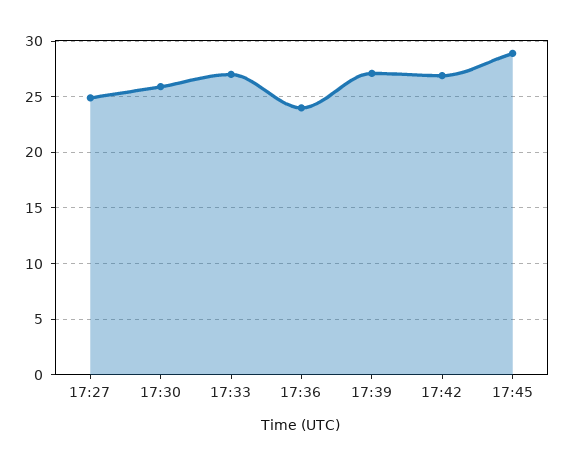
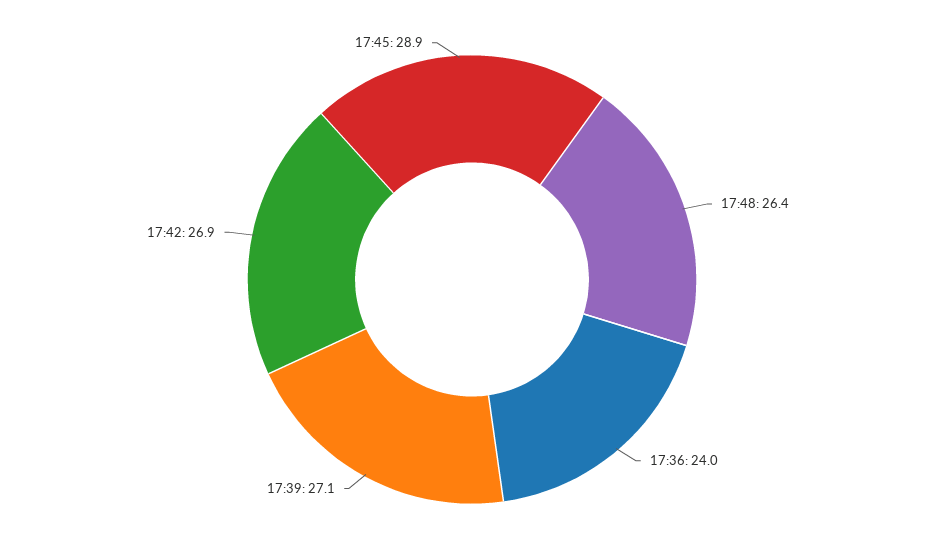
17:27: 25 -> none
17:30: 26 -> none
17:33: 27 -> none
17:48: none -> 26.4

